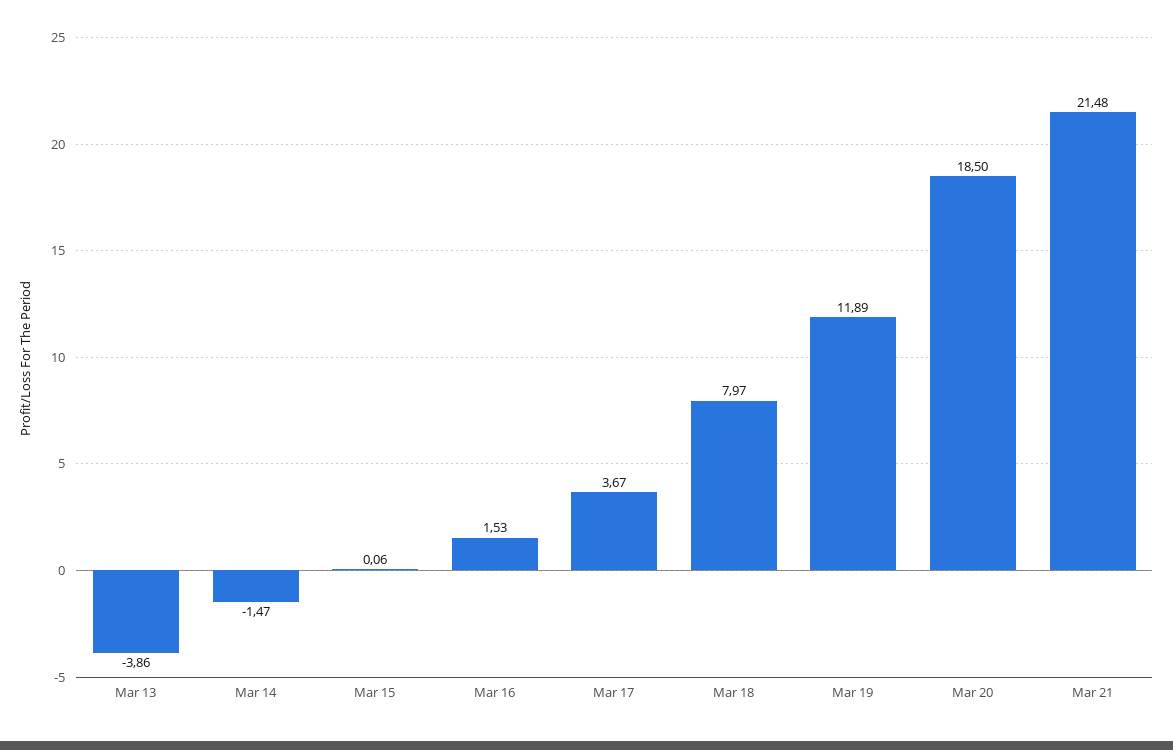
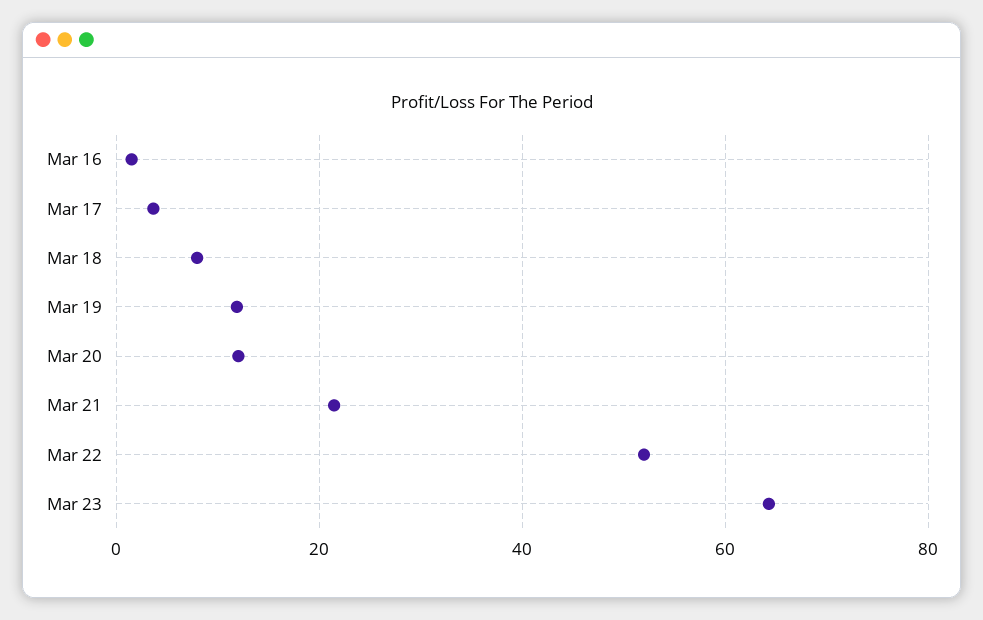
Mar 13: -3.86 -> none
Mar 14: -1.47 -> none
Mar 15: 0.06 -> none
Mar 20: 18.5 -> 12
Mar 22: none -> 52
Mar 23: none -> 64

